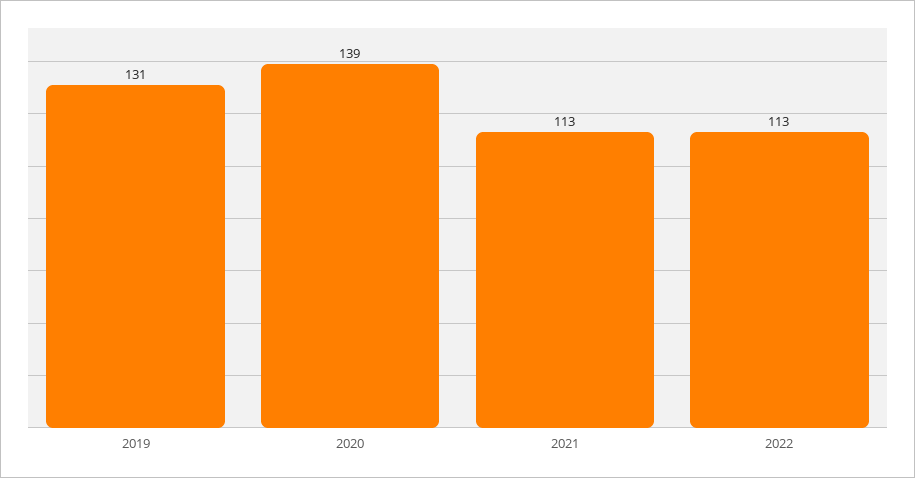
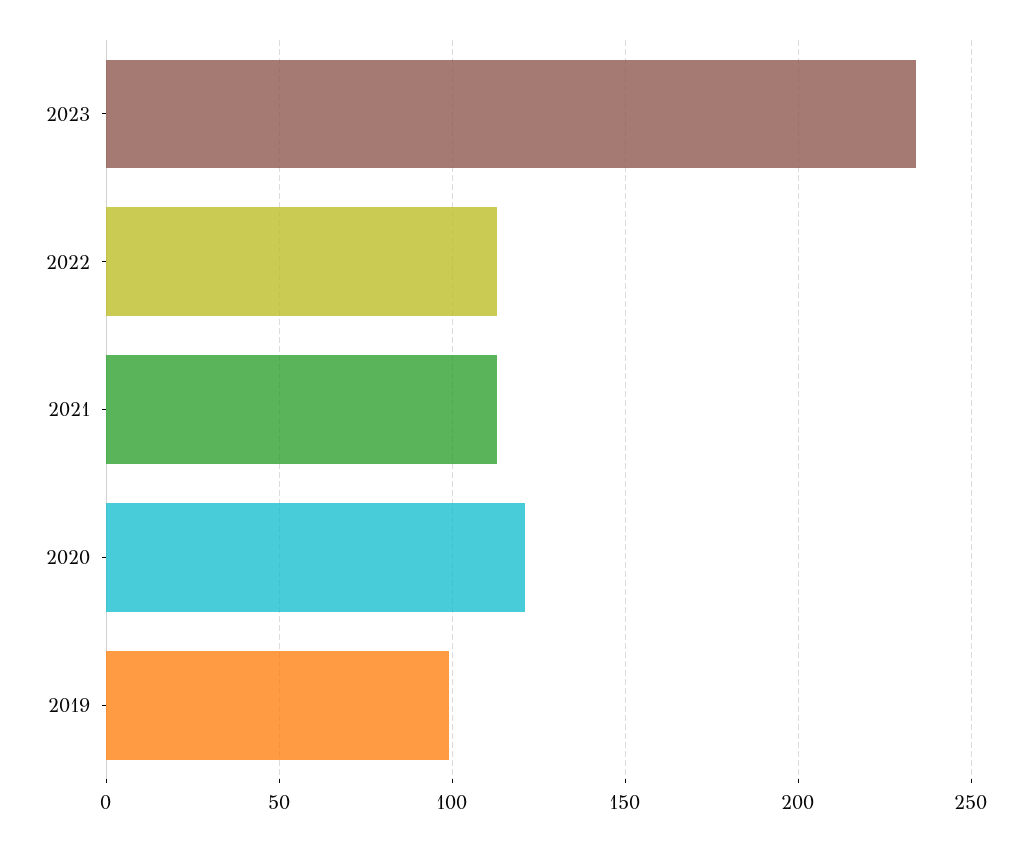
2019: 131 -> 100
2020: 139 -> 120
2023: none -> 235

